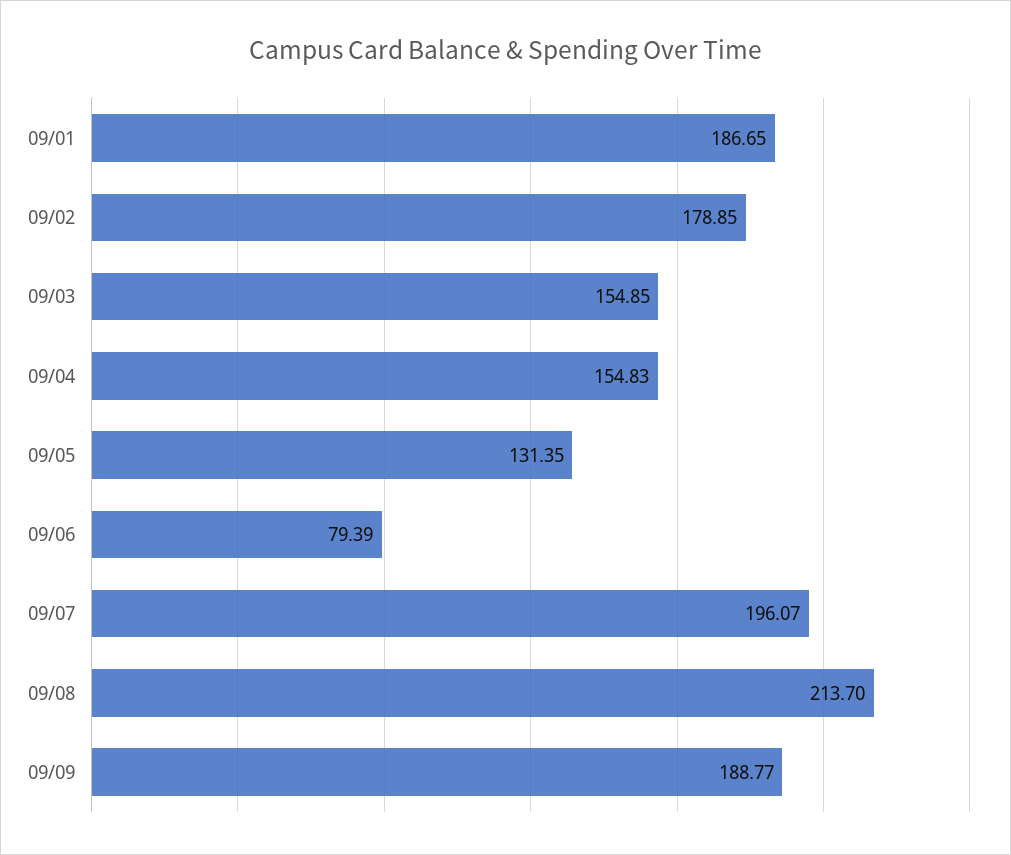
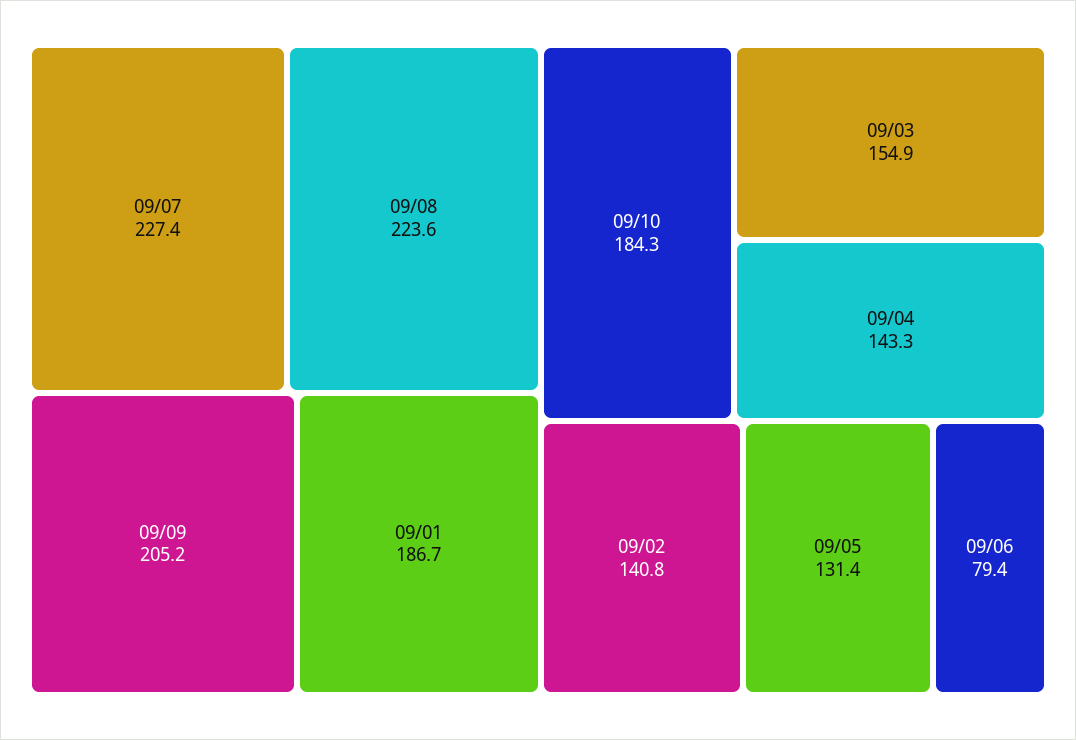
09/02: 178.85 -> 140.8
09/04: 154.83 -> 143.3
09/07: 196.07 -> 227.4
09/08: 213.7 -> 223.6
09/09: 188.77 -> 205.2
09/10: none -> 184.3

